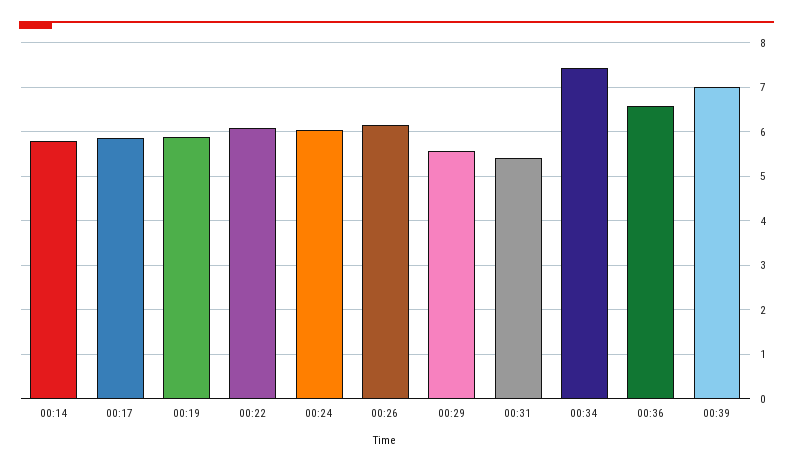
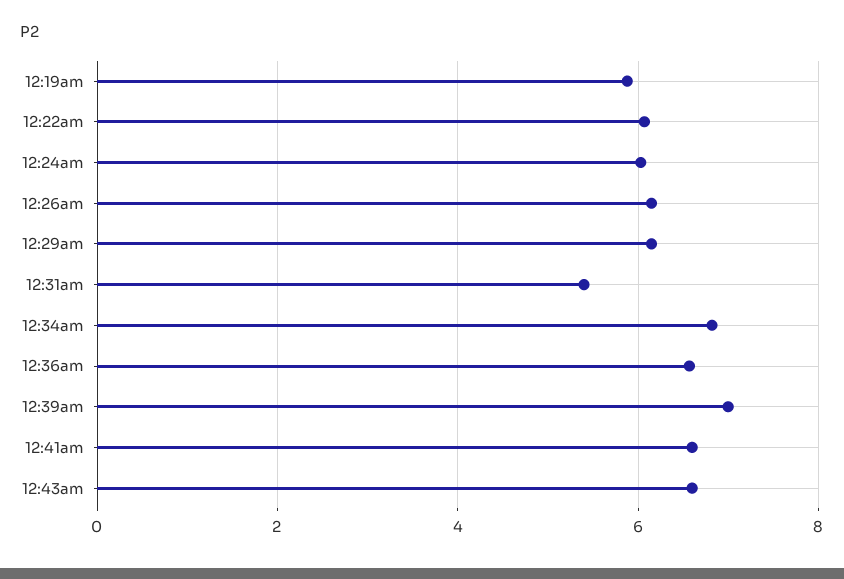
00:14: 5.8 -> none
00:17: 5.8 -> none
00:29: 5.6 -> 6.2
00:34: 7.4 -> 6.8
12:41am: none -> 6.6
12:43am: none -> 6.6

